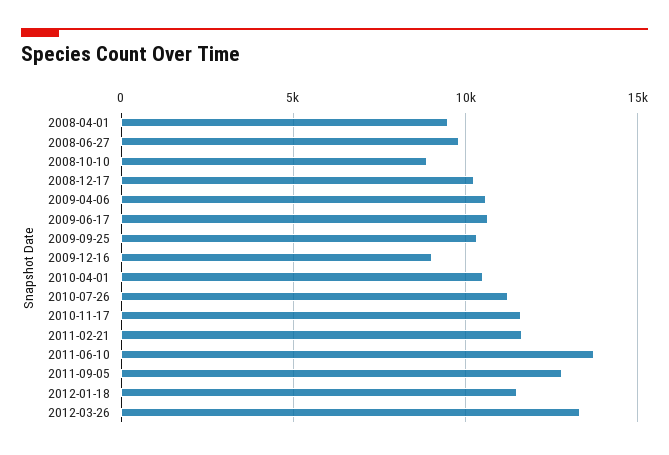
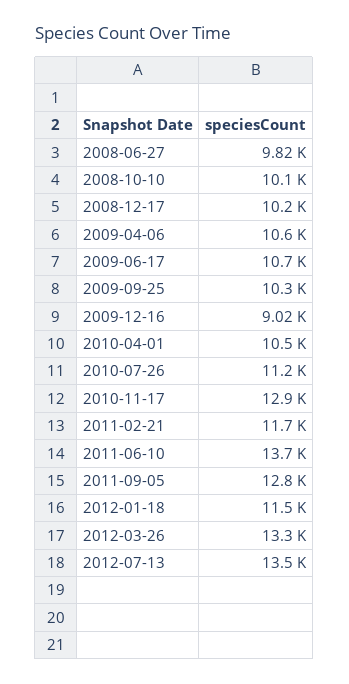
2008-04-01: 9500 -> none
2008-10-10: 9000 -> 10100
2010-11-17: 11500 -> 12900
2012-07-13: none -> 13500

